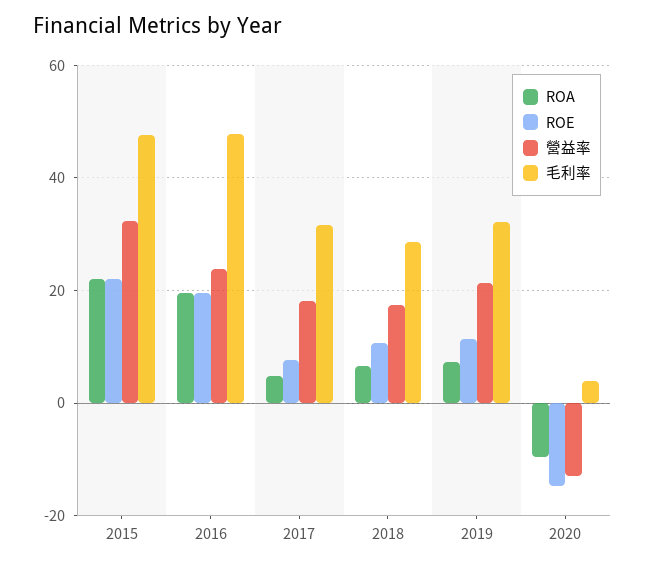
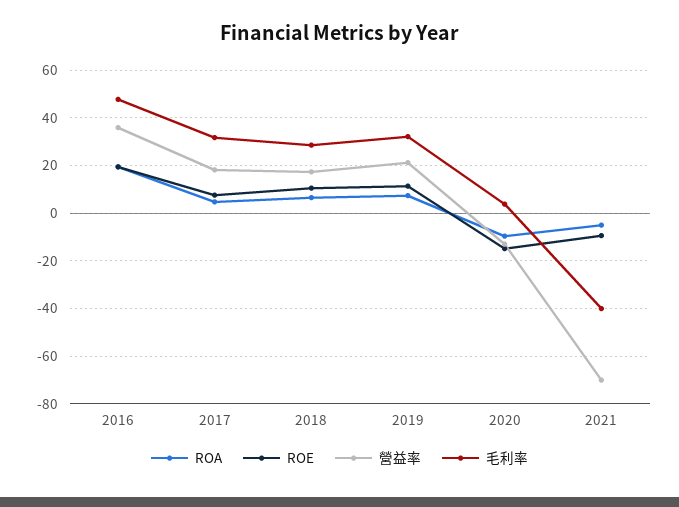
ROA, 2015: 22 -> none
ROE, 2015: 22 -> none
營益率, 2015: 32 -> none
毛利率, 2015: 48 -> none
營益率, 2016: 24 -> 35
ROA, 2021: none -> -5
ROE, 2021: none -> -10
營益率, 2021: none -> -70
毛利率, 2021: none -> -40

